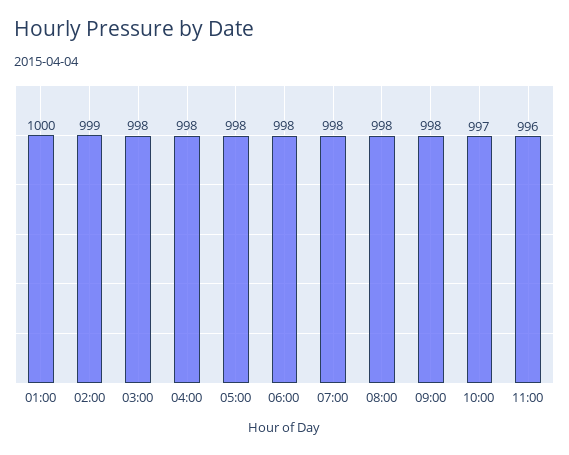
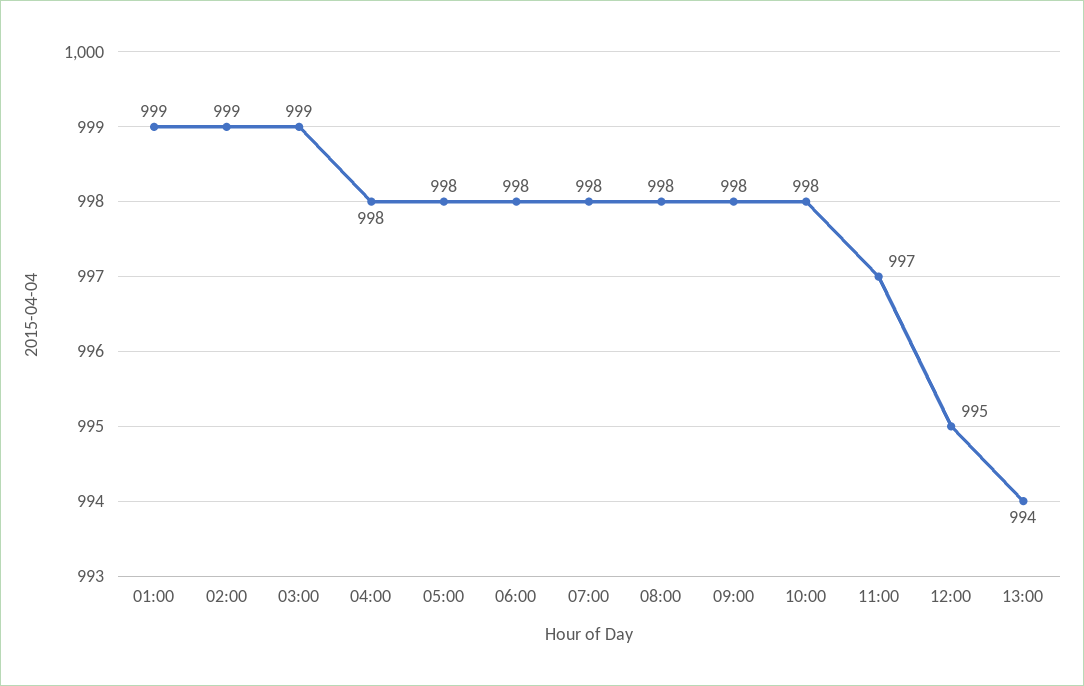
01:00: 1000 -> 999
03:00: 998 -> 999
10:00: 997 -> 998
11:00: 996 -> 997
12:00: none -> 995
13:00: none -> 994

